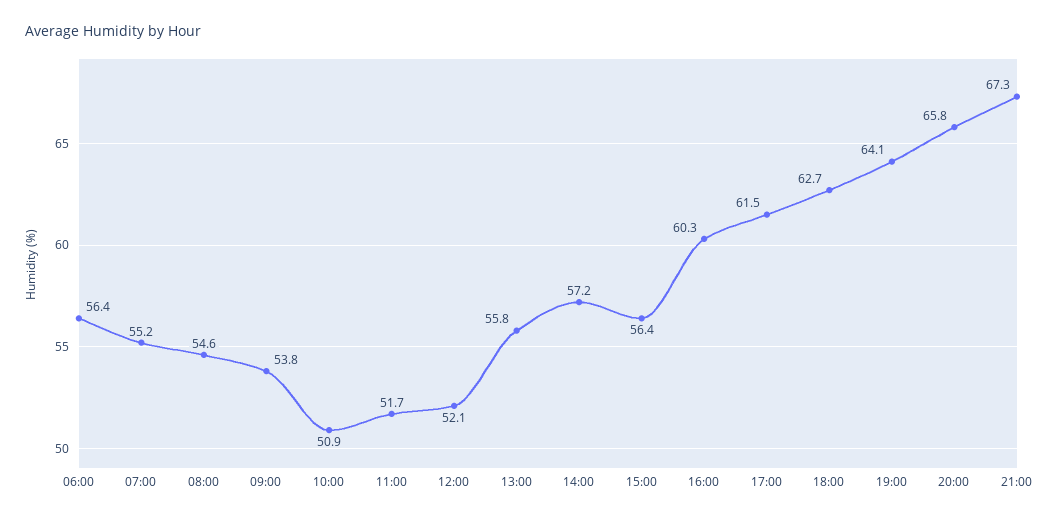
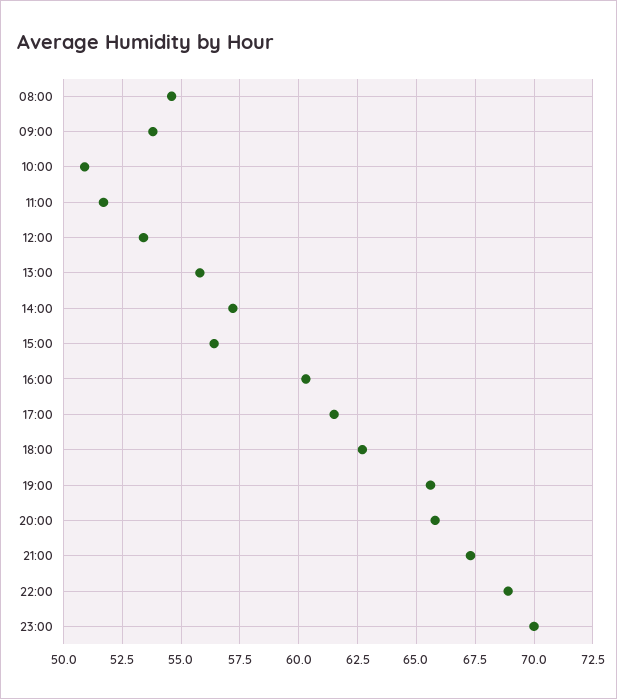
06:00: 56.4 -> none
07:00: 55.2 -> none
12:00: 52.1 -> 53.5
19:00: 64.1 -> 65.5
22:00: none -> 69
23:00: none -> 70

